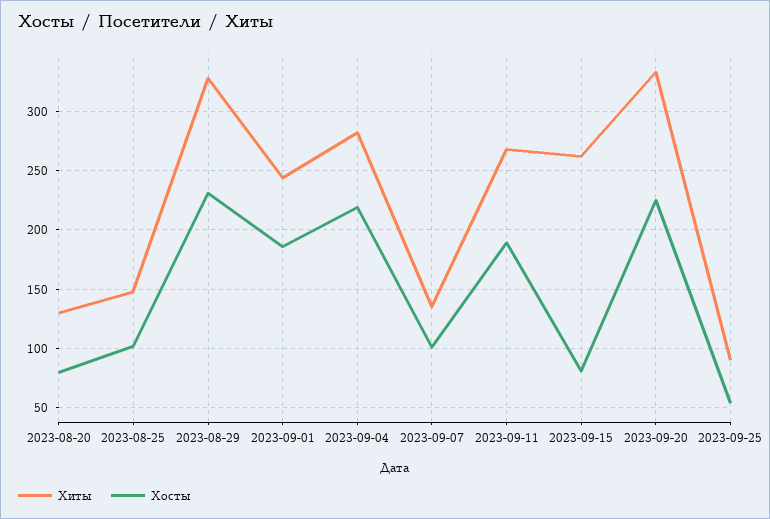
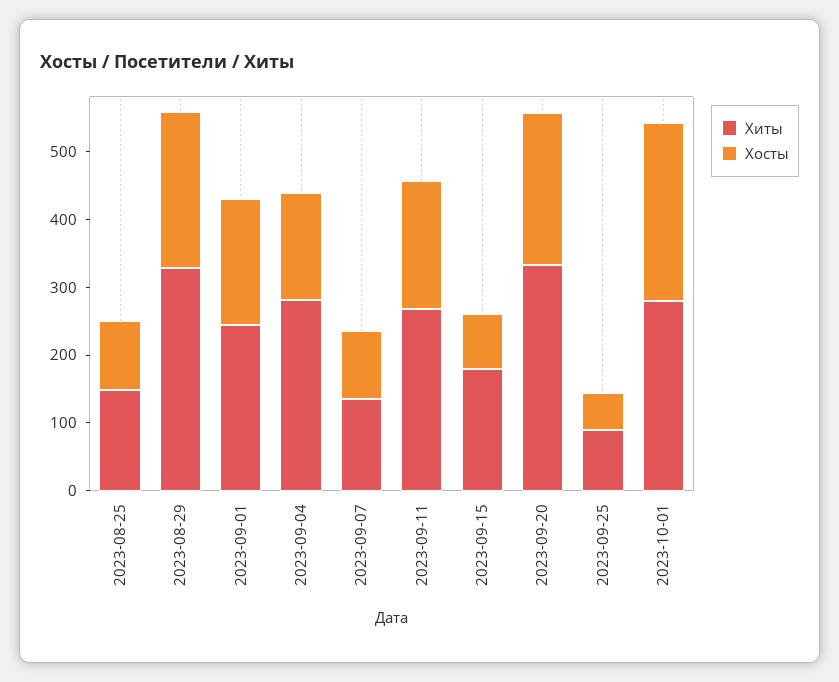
Хиты, 2023-08-20: 130 -> none
Хосты, 2023-08-20: 80 -> none
Хосты, 2023-09-04: 220 -> 160
Хиты, 2023-09-15: 260 -> 180
Хиты, 2023-10-01: none -> 280
Хосты, 2023-10-01: none -> 260

